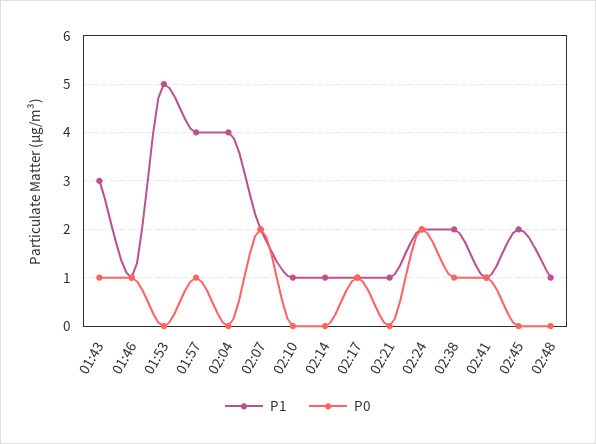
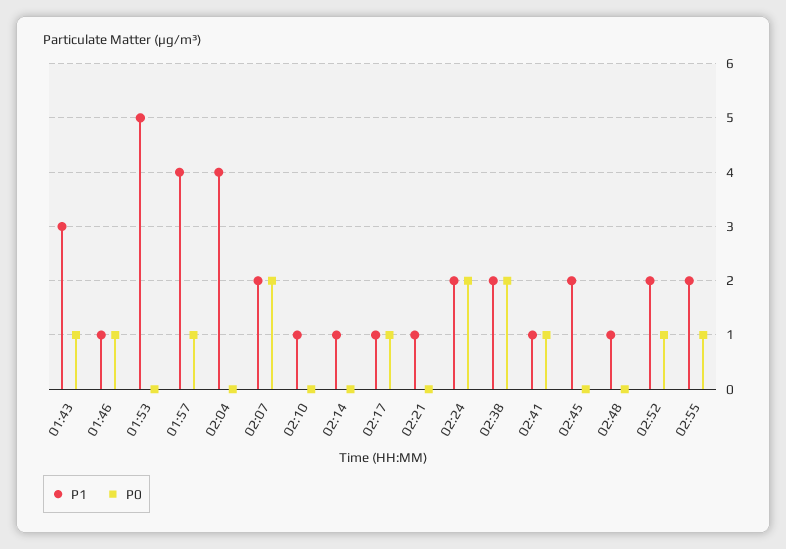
P0, 02:38: 1 -> 2
P1, 02:52: none -> 2
P0, 02:52: none -> 1
P1, 02:55: none -> 2
P0, 02:55: none -> 1

